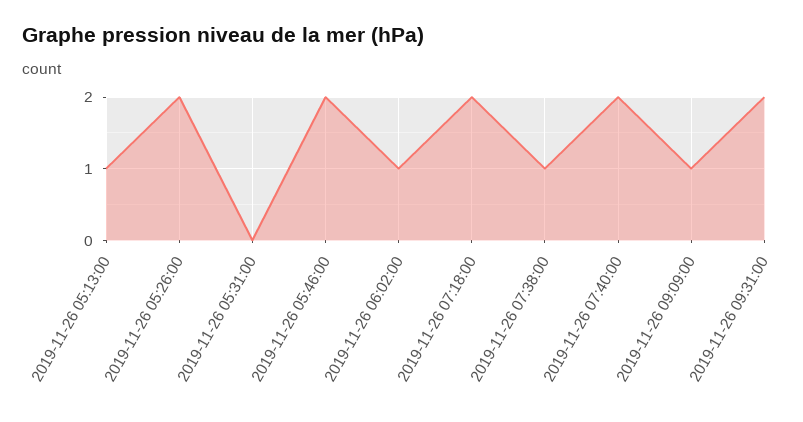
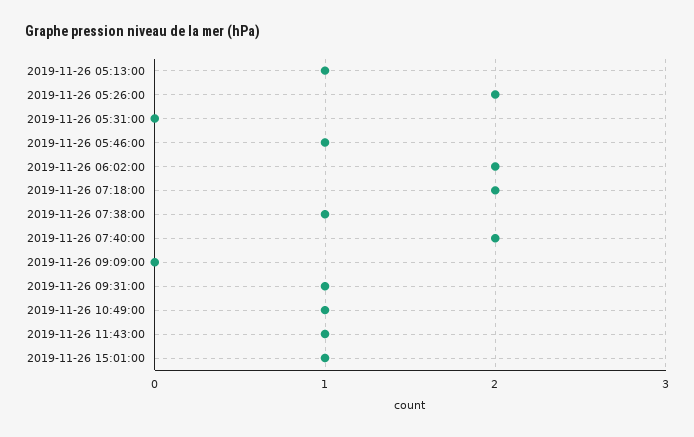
2019-11-26 05:46:00: 2 -> 1
2019-11-26 06:02:00: 1 -> 2
2019-11-26 09:09:00: 1 -> 0
2019-11-26 09:31:00: 2 -> 1
2019-11-26 10:49:00: none -> 1
2019-11-26 11:43:00: none -> 1
2019-11-26 15:01:00: none -> 1

